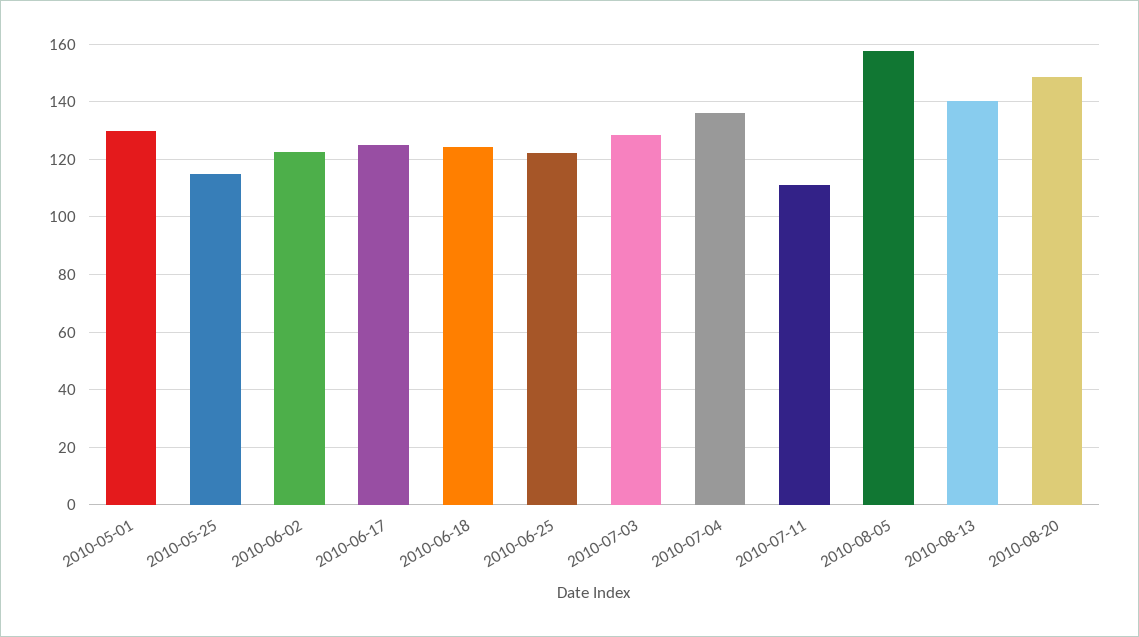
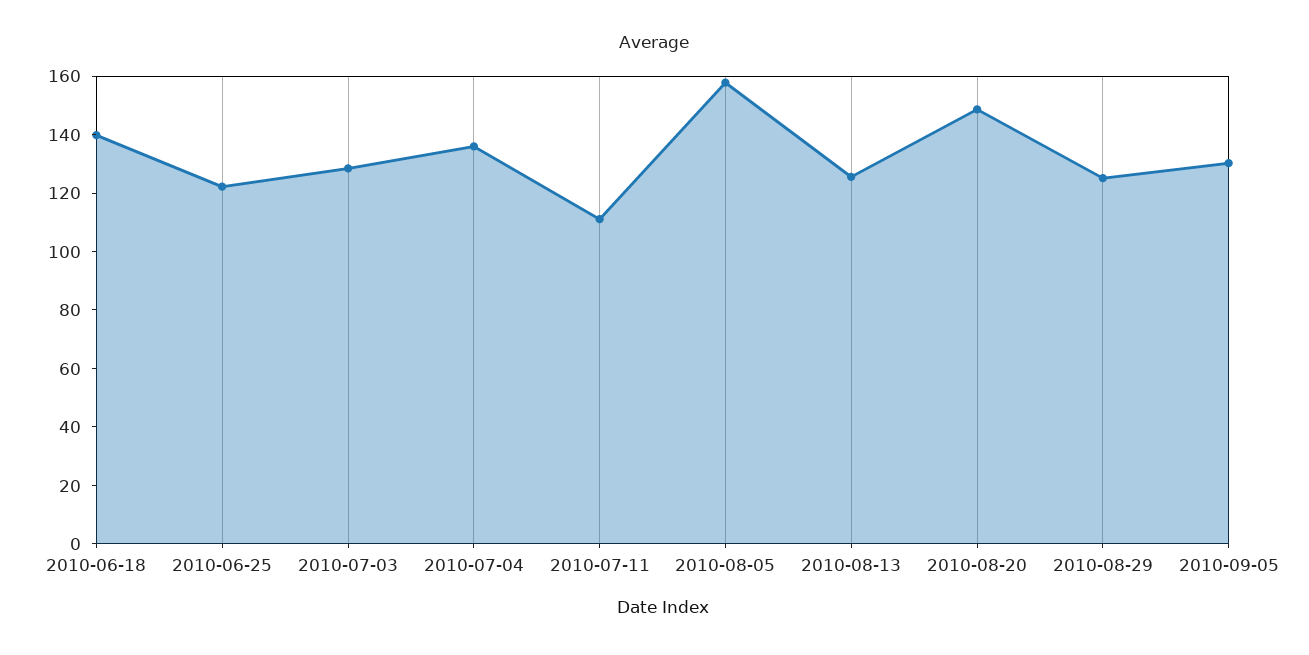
2010-05-01: 130 -> none
2010-05-25: 115 -> none
2010-06-02: 122.5 -> none
2010-06-17: 125 -> none
2010-06-18: 125 -> 140
2010-08-13: 140 -> 125
2010-08-29: none -> 125
2010-09-05: none -> 130

